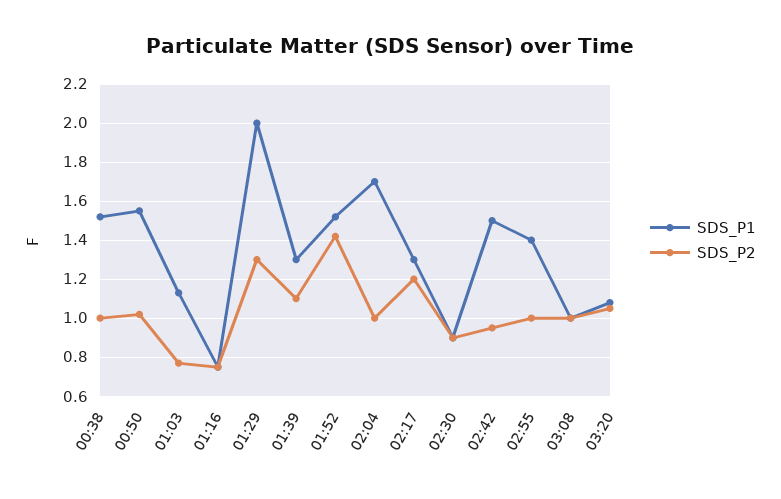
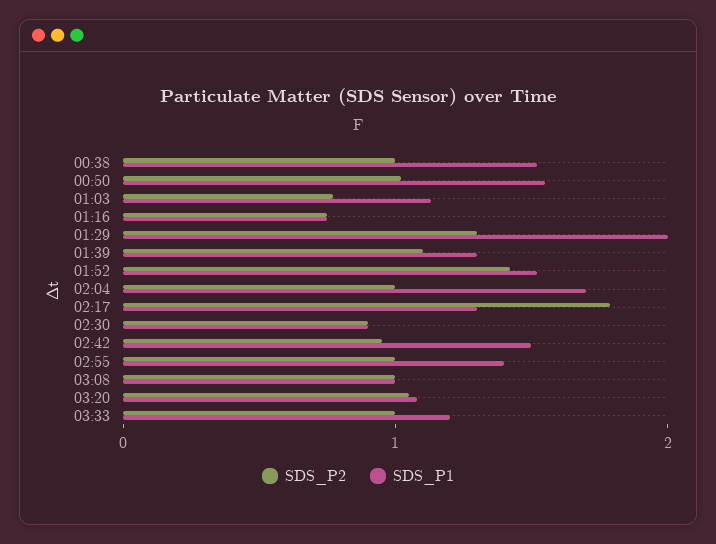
SDS_P2, 02:17: 1.2 -> 1.8
SDS_P2, 03:33: none -> 1
SDS_P1, 03:33: none -> 1.2

